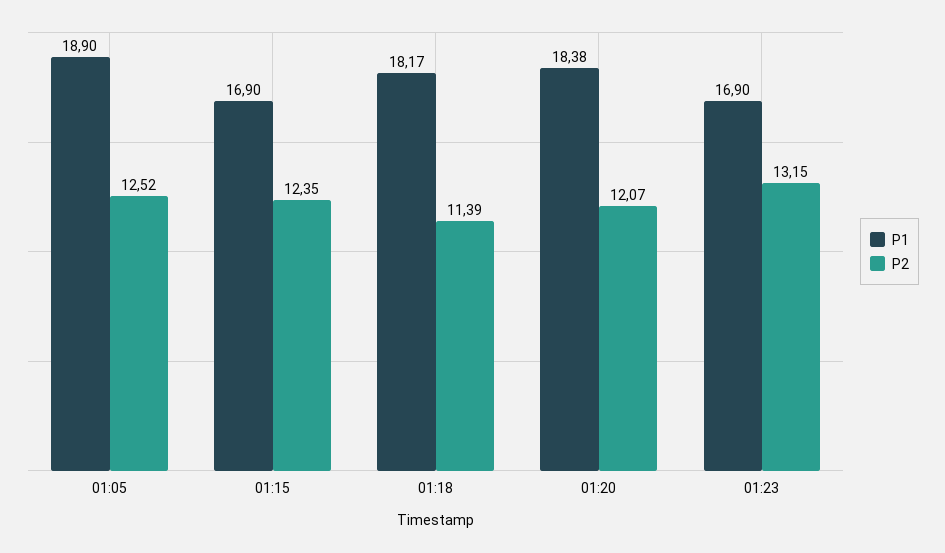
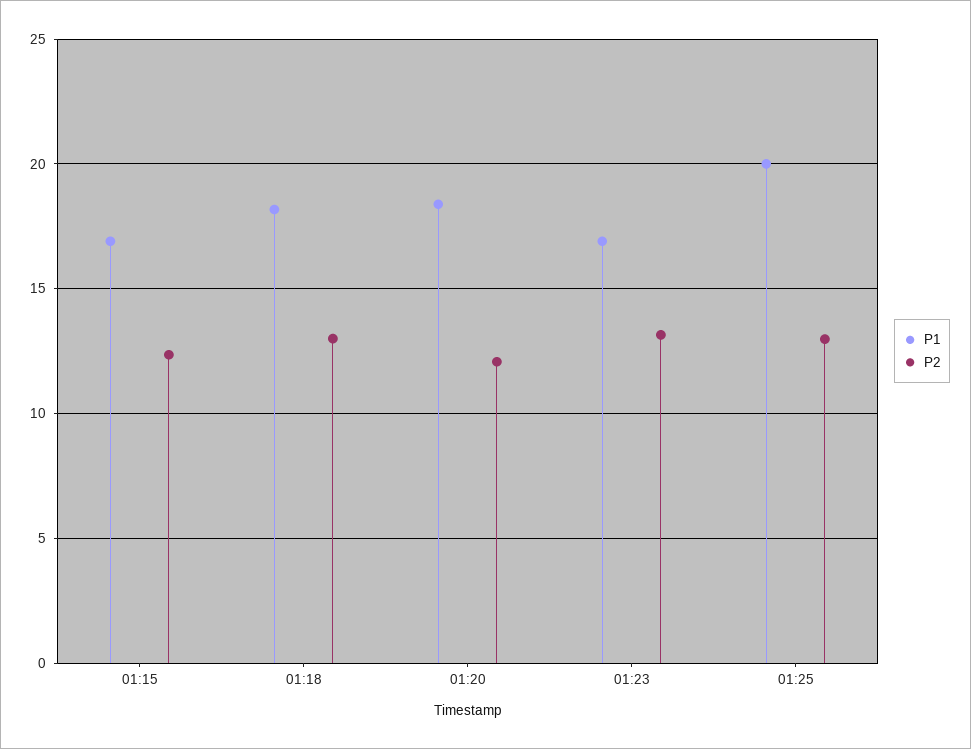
P1, 01:05: 18.9 -> none
P2, 01:05: 12.52 -> none
P2, 01:18: 11.39 -> 13
P1, 01:25: none -> 20
P2, 01:25: none -> 13

